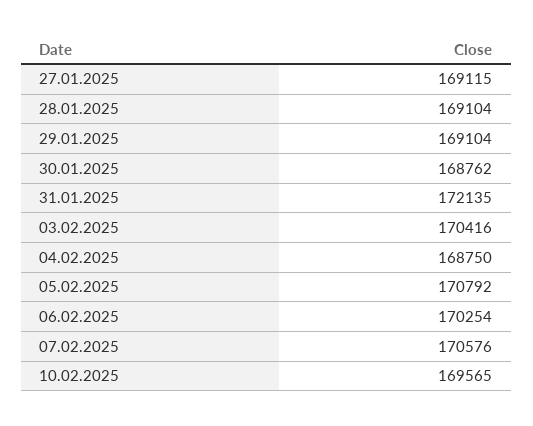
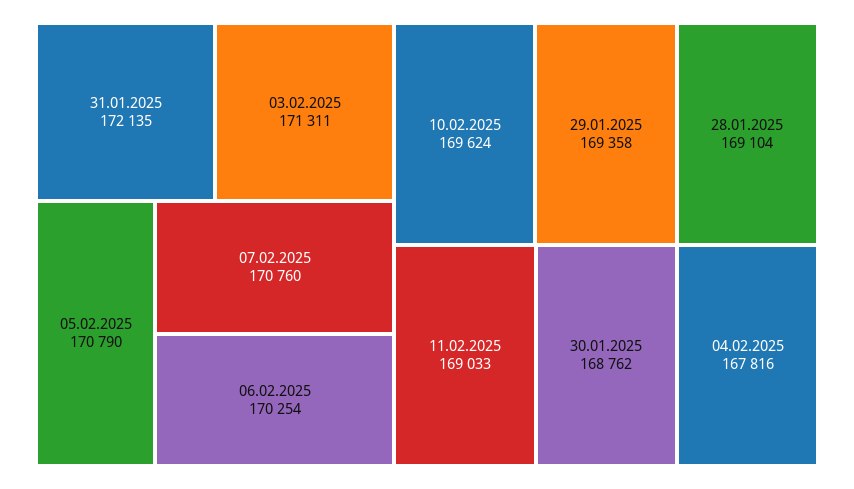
27.01.2025: 169115 -> none
29.01.2025: 169104 -> 169358
03.02.2025: 170416 -> 171311
04.02.2025: 168750 -> 167816
05.02.2025: 170792 -> 170790
07.02.2025: 170576 -> 170760
10.02.2025: 169565 -> 169624
11.02.2025: none -> 169033

